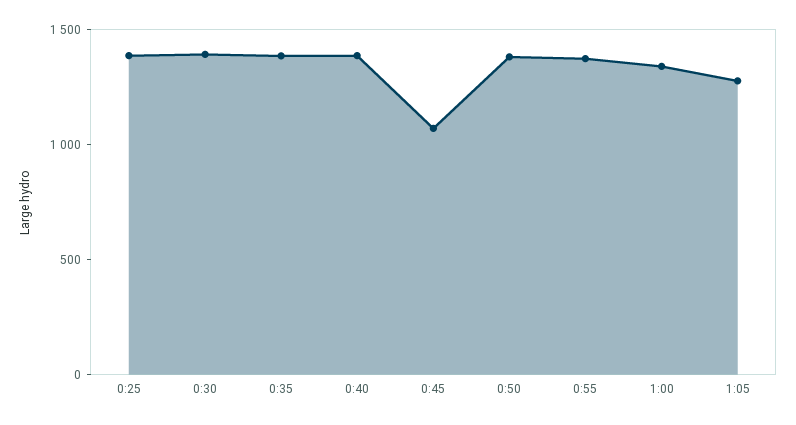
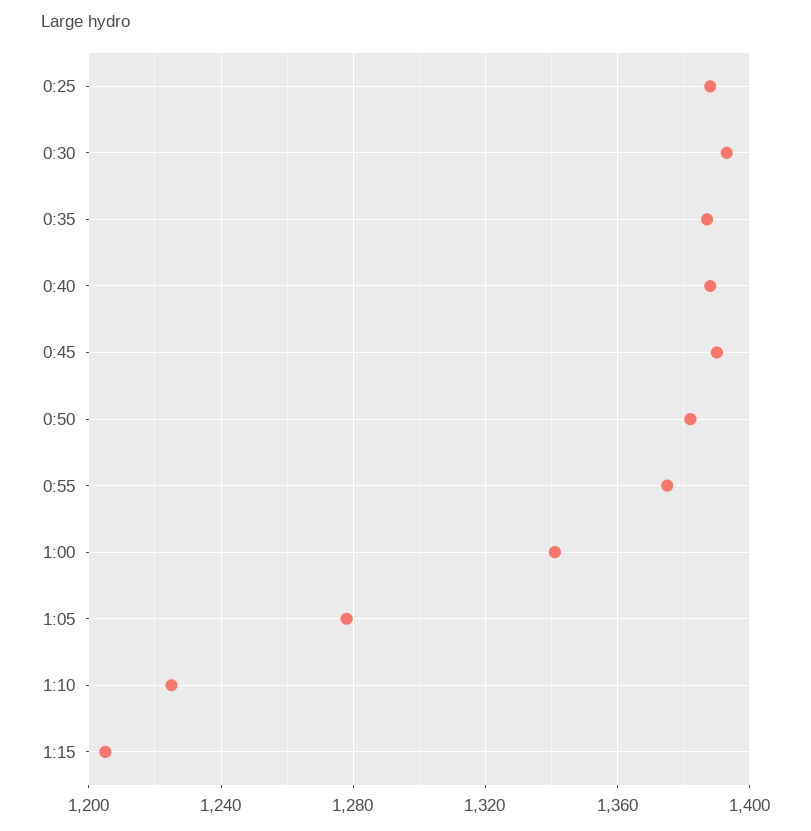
0:45: 1100 -> 1390
1:10: none -> 1225
1:15: none -> 1205

